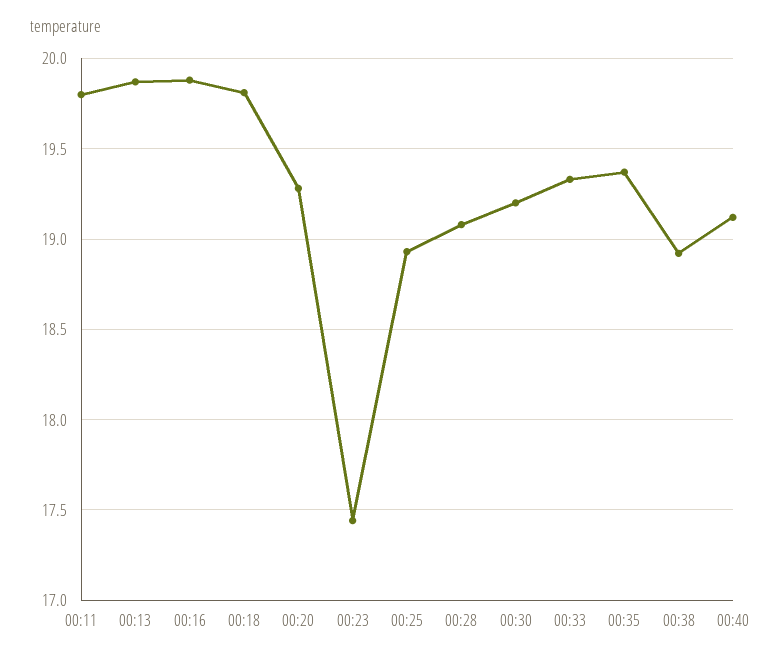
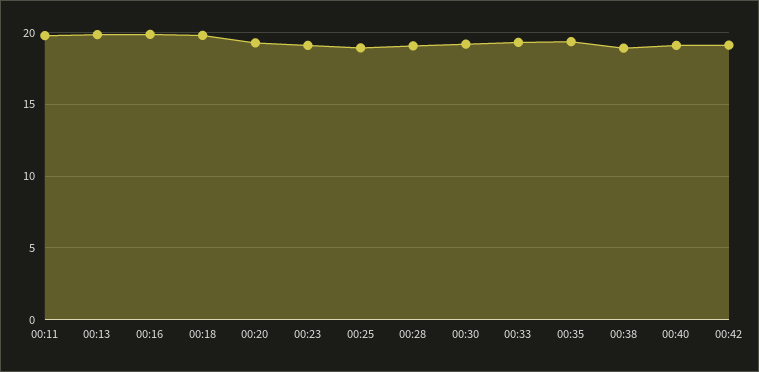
00:23: 17.45 -> 19
00:42: none -> 19

